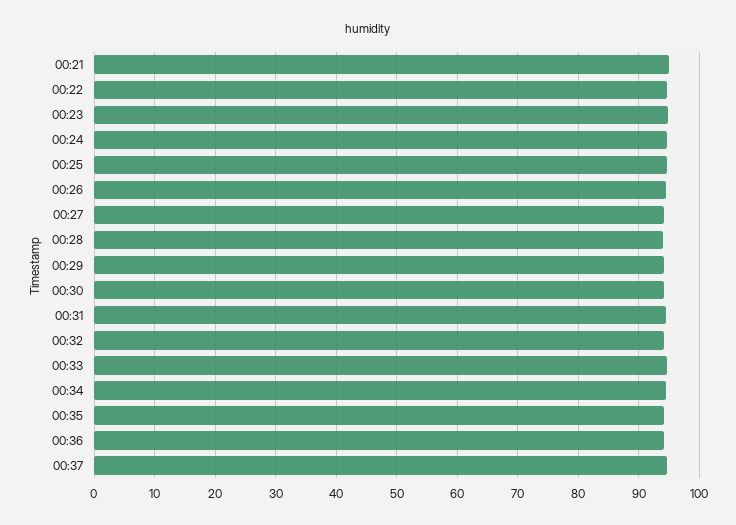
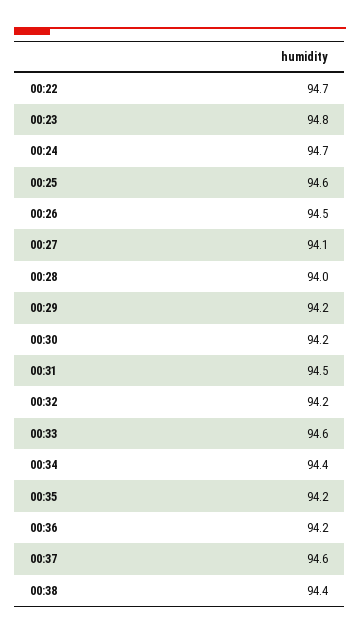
00:21: 95 -> none
00:38: none -> 94.4

